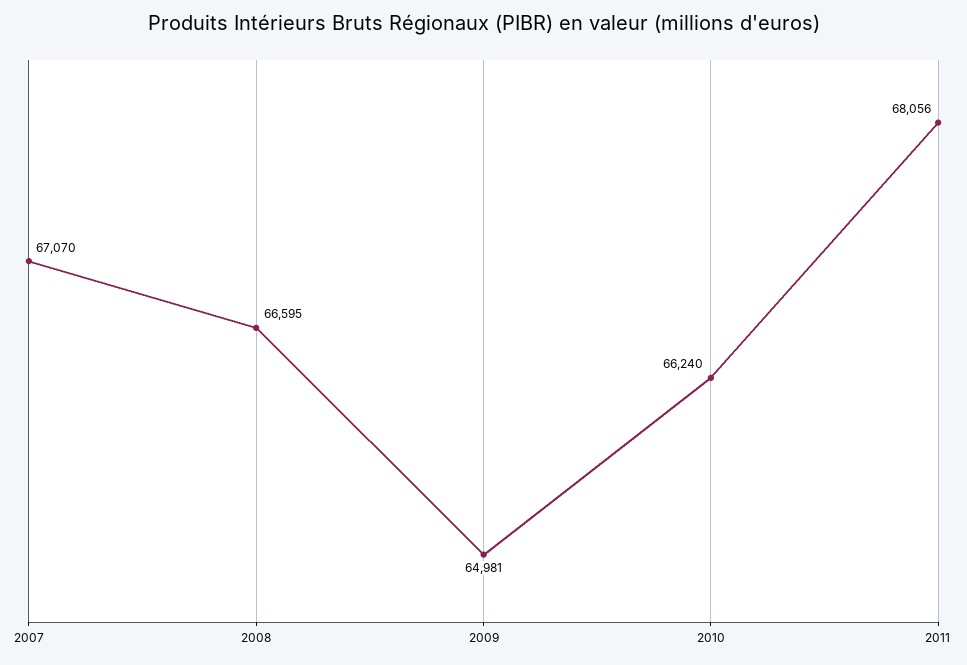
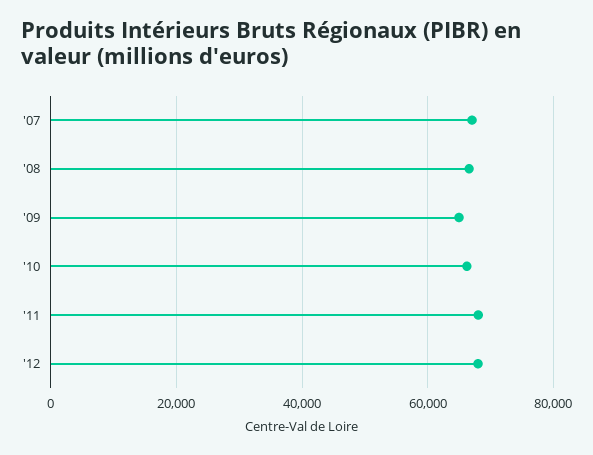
'12: none -> 68000

